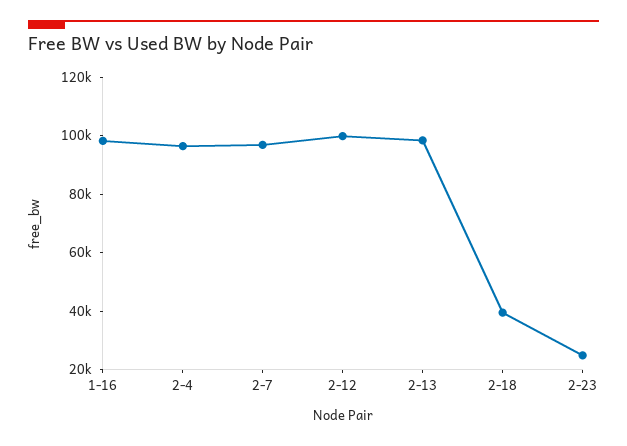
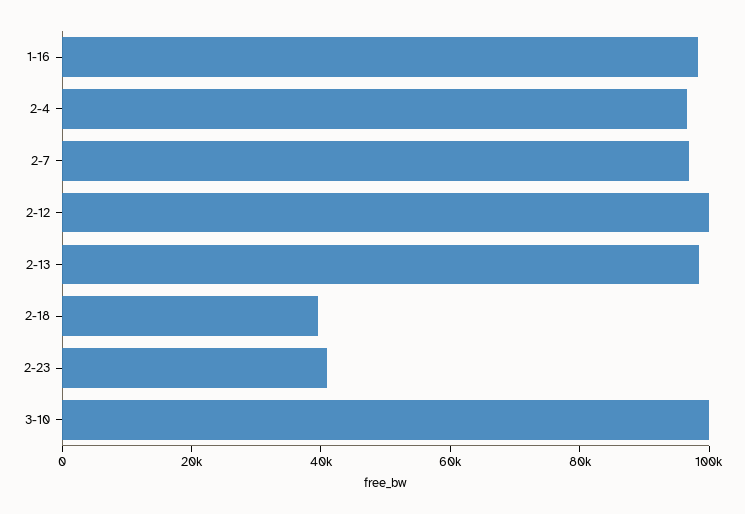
2-23: 25000 -> 40000
3-10: none -> 100000

